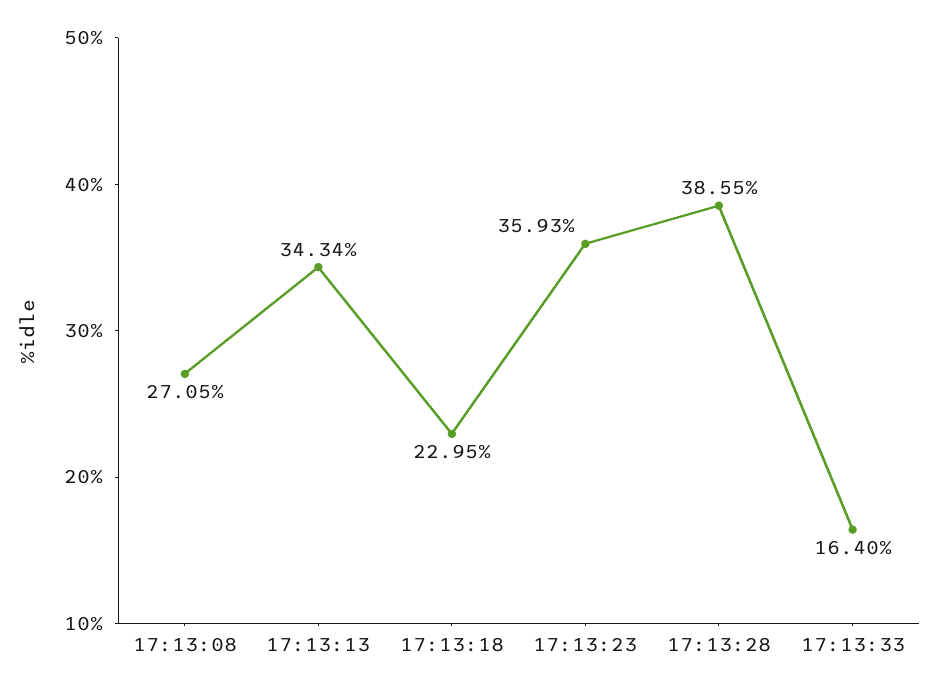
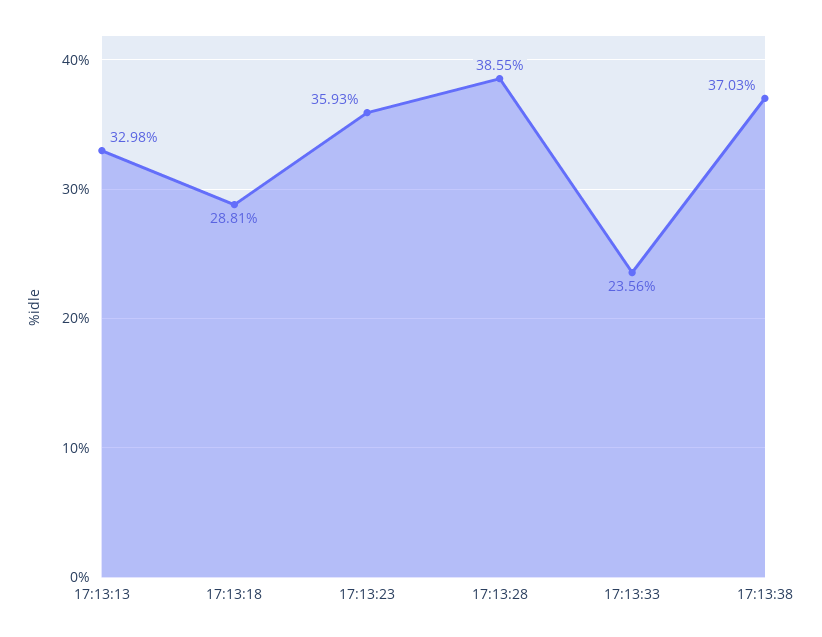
17:13:08: 27.05 -> none
17:13:13: 34.34 -> 32.98
17:13:18: 22.95 -> 28.81
17:13:33: 16.4 -> 23.56
17:13:38: none -> 37.03

